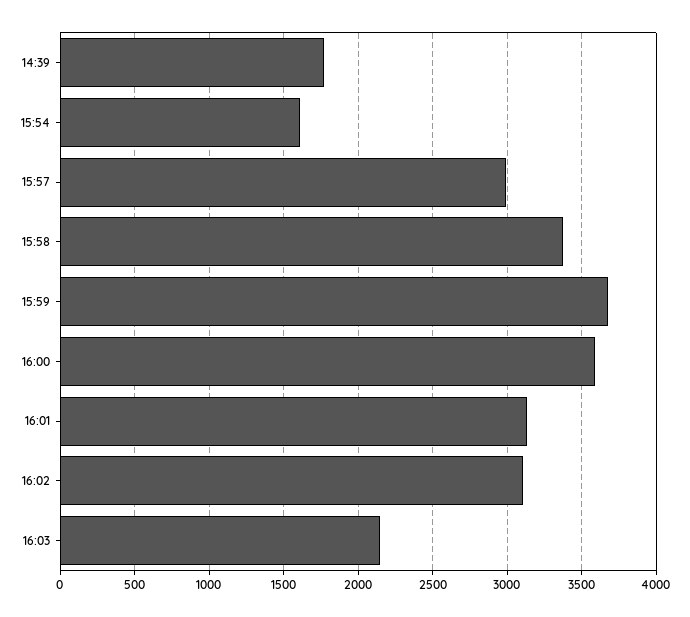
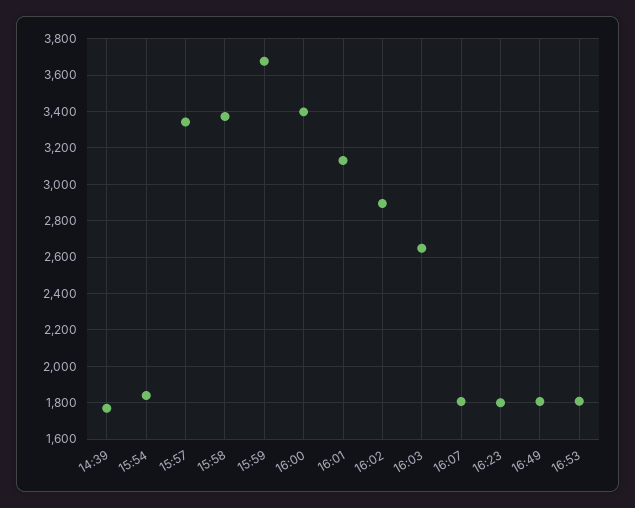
15:54: 1600 -> 1850
15:57: 3000 -> 3350
16:00: 3600 -> 3400
16:02: 3100 -> 2900
16:03: 2150 -> 2650
16:07: none -> 1800
16:23: none -> 1800
16:49: none -> 1800
16:53: none -> 1800

